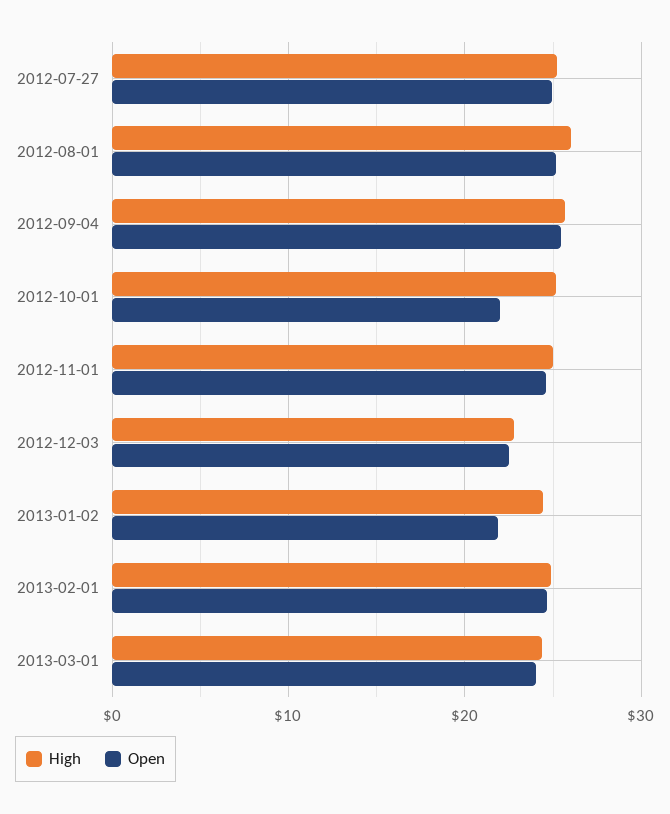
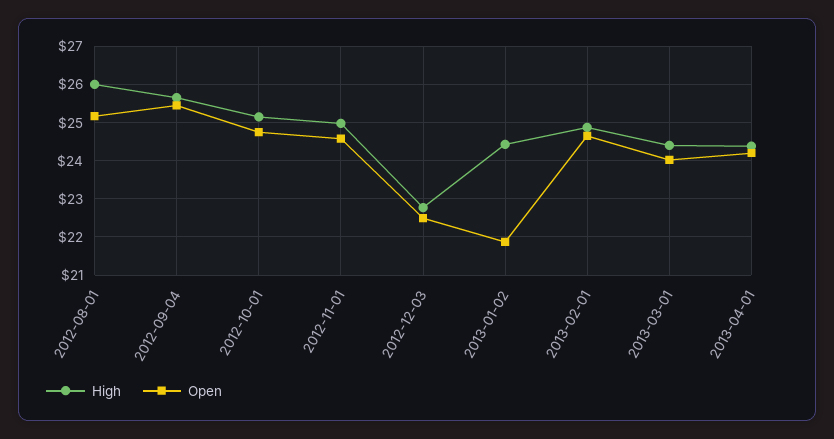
High, 2012-07-27: 25 -> none
Open, 2012-07-27: 25 -> none
Open, 2012-10-01: 22 -> 24.8
High, 2013-04-01: none -> 24.4
Open, 2013-04-01: none -> 24.2

